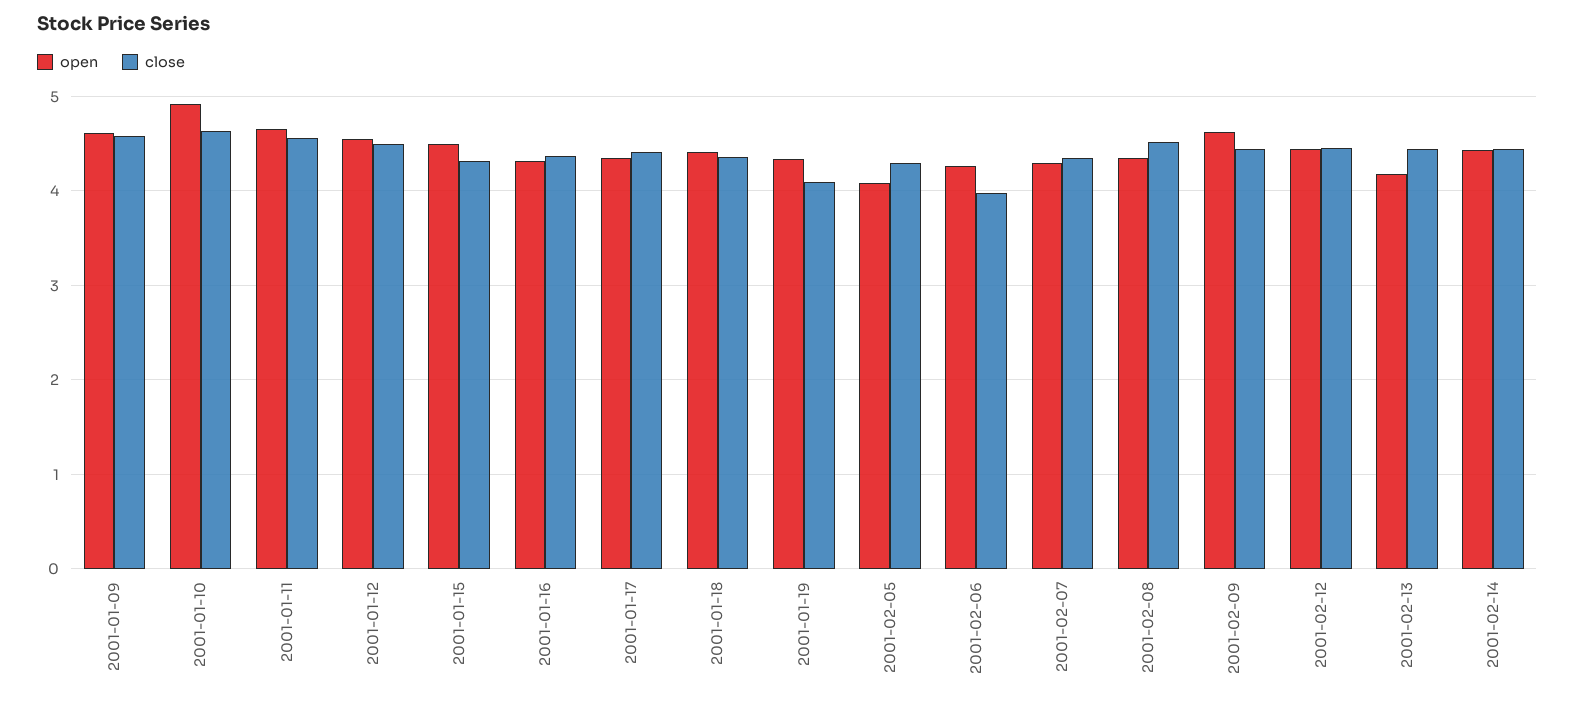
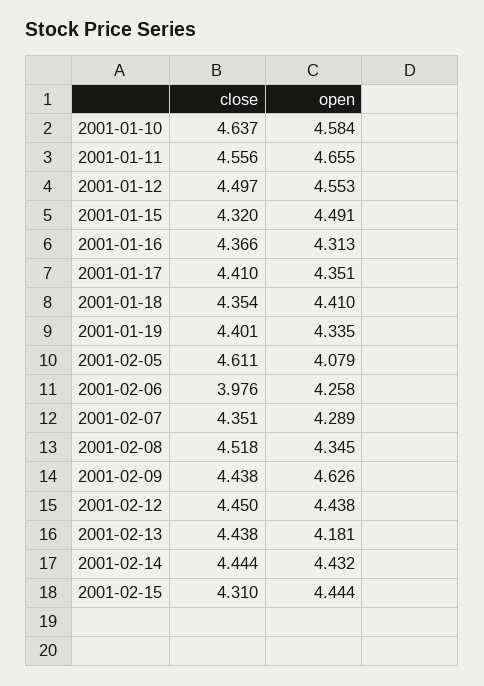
open, 2001-01-09: 4.6 -> none
close, 2001-01-09: 4.6 -> none
open, 2001-01-10: 4.9 -> 4.584
close, 2001-01-19: 4.1 -> 4.401
close, 2001-02-05: 4.3 -> 4.611
close, 2001-02-15: none -> 4.31
open, 2001-02-15: none -> 4.444

